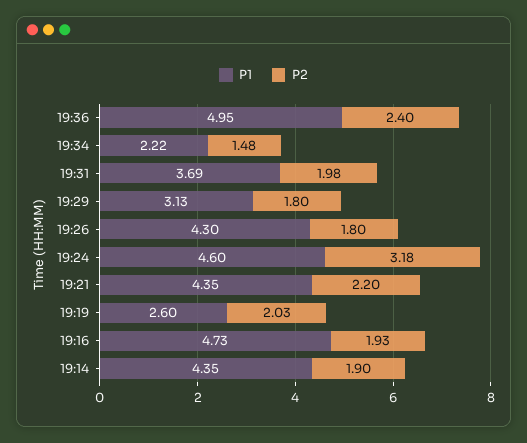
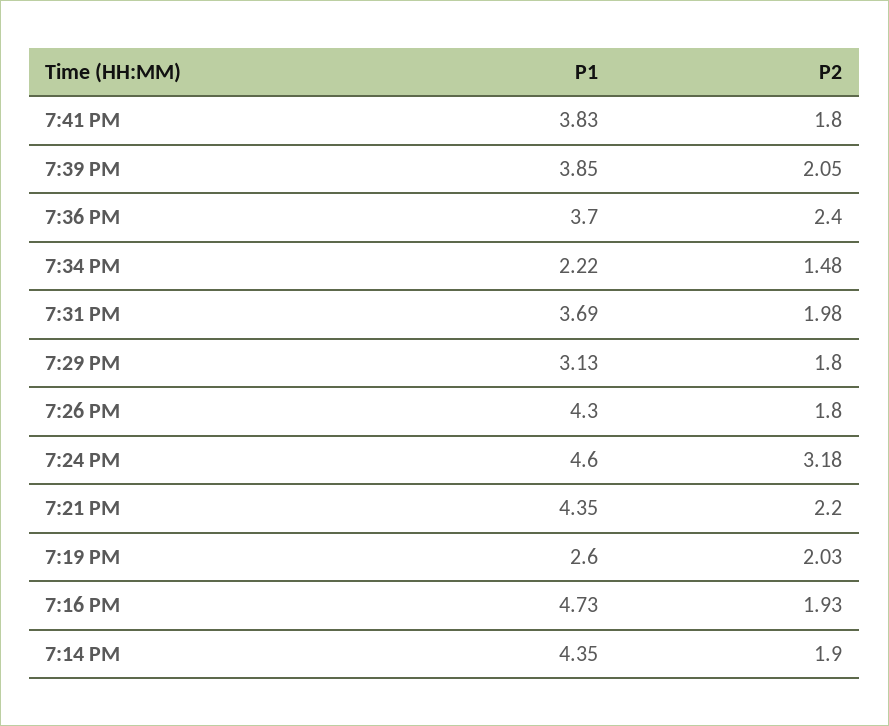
P1, 19:36: 4.95 -> 3.7
P1, 7:41 PM: none -> 3.83
P2, 7:41 PM: none -> 1.8
P1, 7:39 PM: none -> 3.85
P2, 7:39 PM: none -> 2.05

